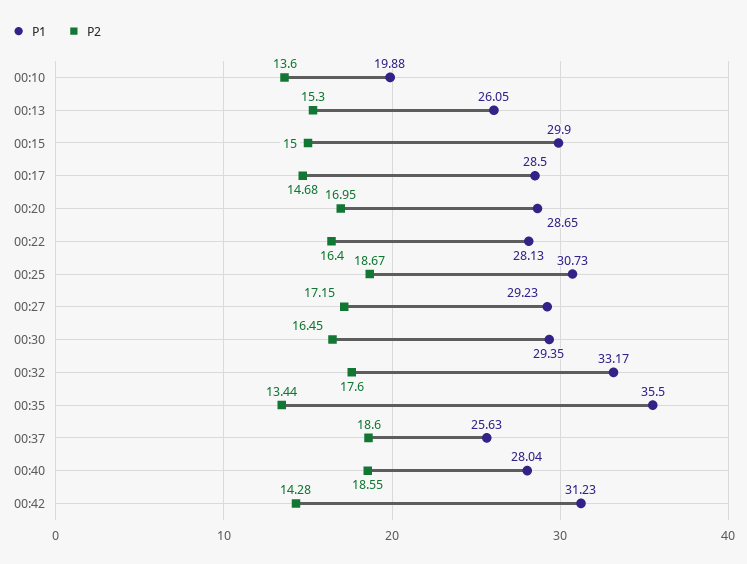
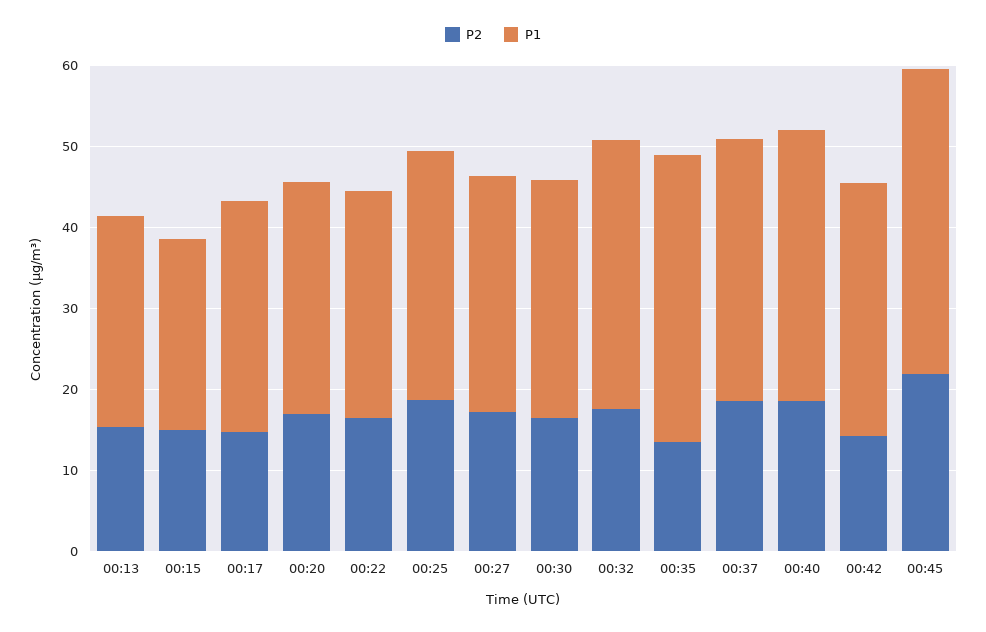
P1, 00:10: 19.88 -> none
P2, 00:10: 13.6 -> none
P1, 00:15: 29.9 -> 24
P1, 00:37: 25.63 -> 32
P1, 00:40: 28.04 -> 34
P2, 00:45: none -> 22
P1, 00:45: none -> 38

